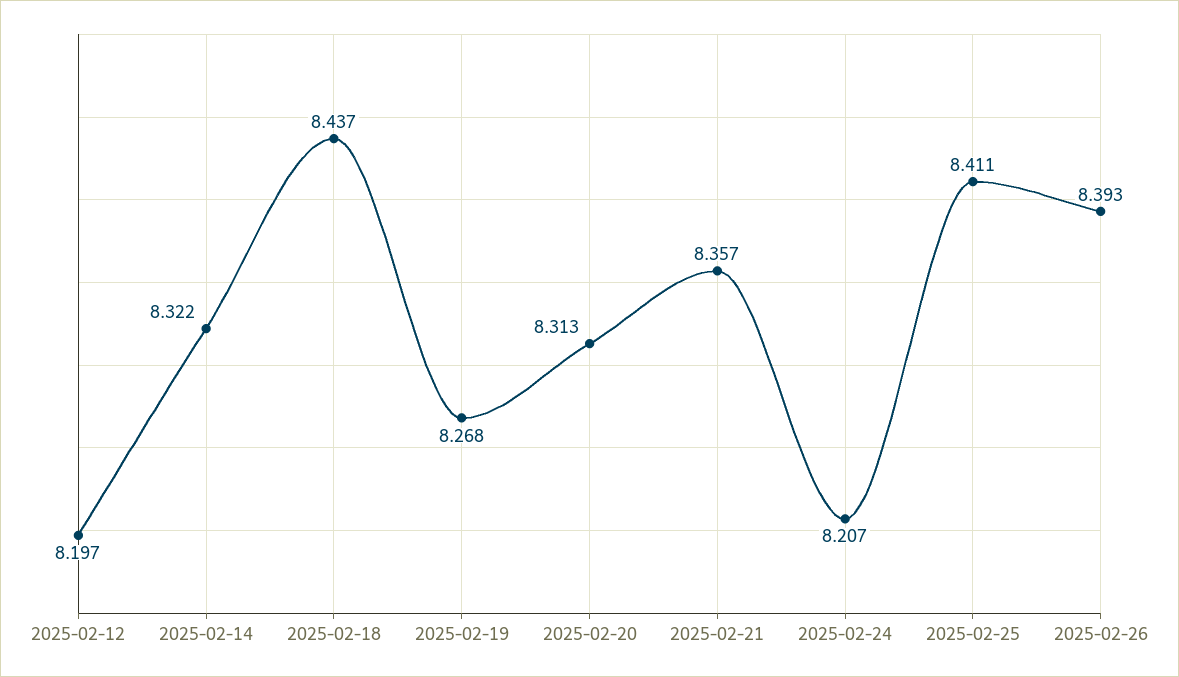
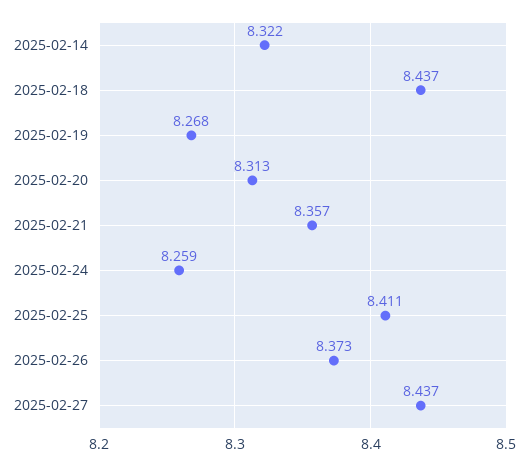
2025-02-12: 8.197 -> none
2025-02-24: 8.207 -> 8.259
2025-02-26: 8.393 -> 8.373
2025-02-27: none -> 8.437

